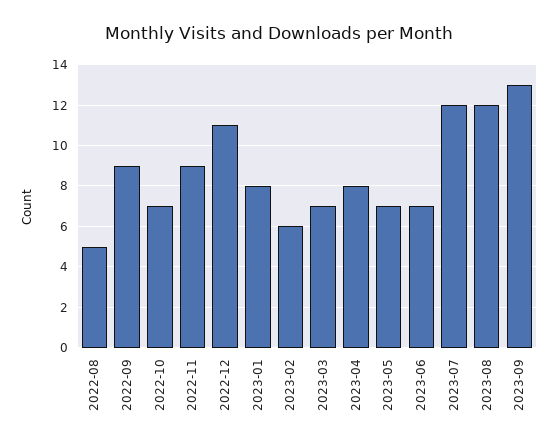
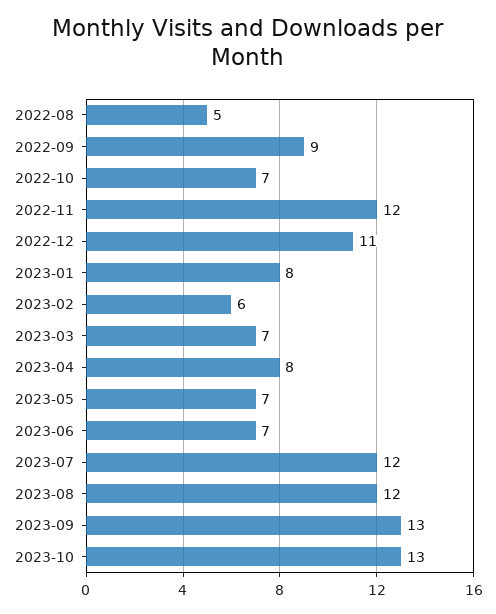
2022-11: 9 -> 12
2023-10: none -> 13

